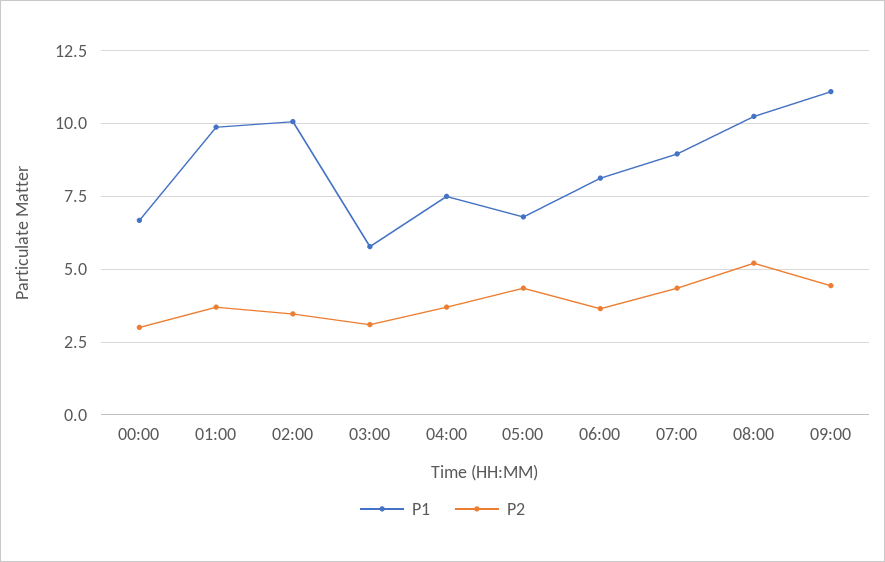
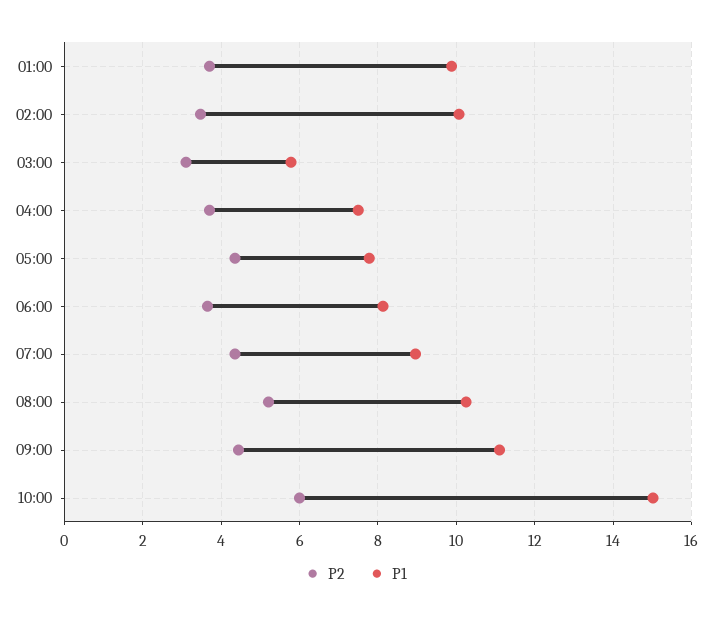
P1, 00:00: 6.75 -> none
P2, 00:00: 3 -> none
P1, 05:00: 6.75 -> 7.8
P2, 10:00: none -> 6
P1, 10:00: none -> 15

